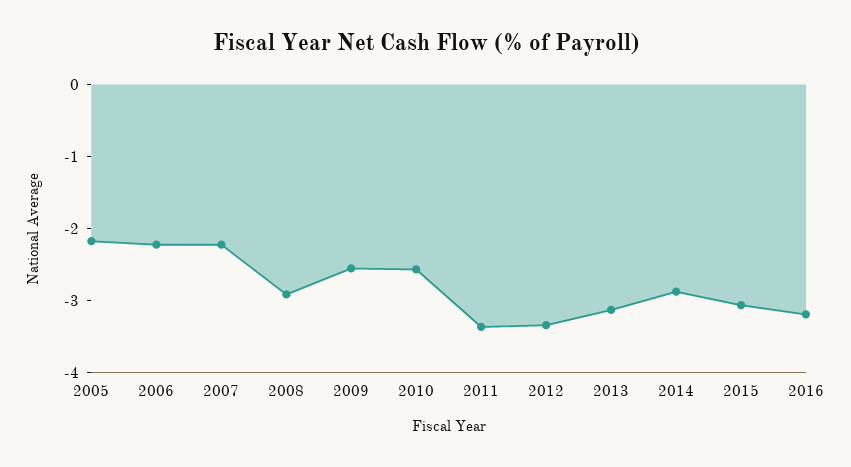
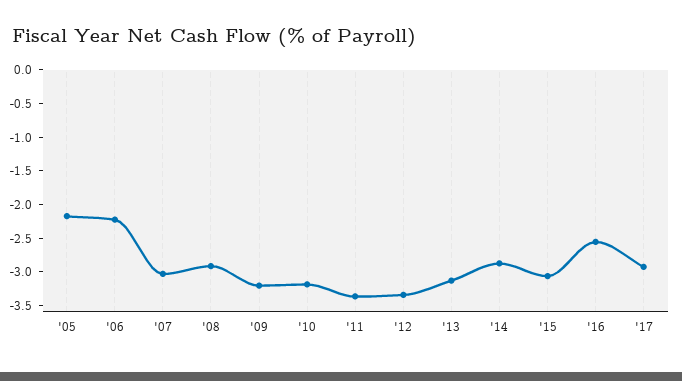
2007: -2.2 -> -3
2009: -2.6 -> -3.25
2010: -2.6 -> -3.25
2016: -3.2 -> -2.5
'17: none -> -3

